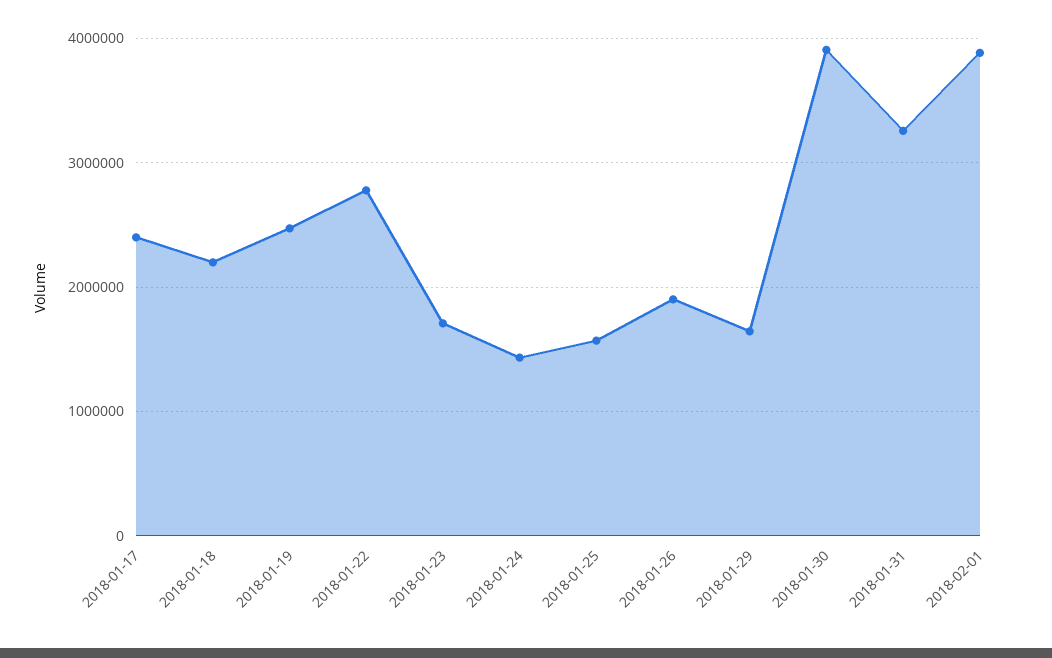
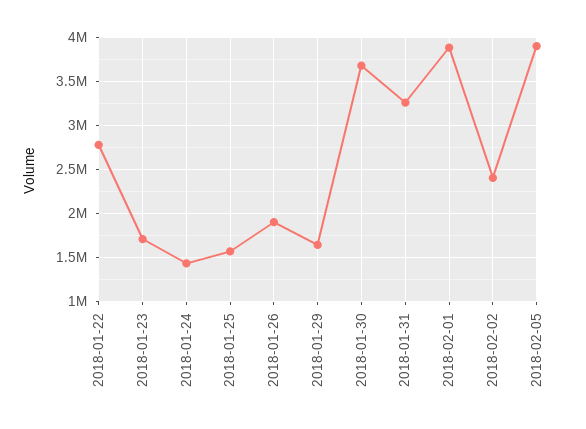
2018-01-17: 2400000 -> none
2018-01-18: 2200000 -> none
2018-01-19: 2500000 -> none
2018-01-30: 3900000 -> 3700000
2018-02-02: none -> 2400000
2018-02-05: none -> 3900000

